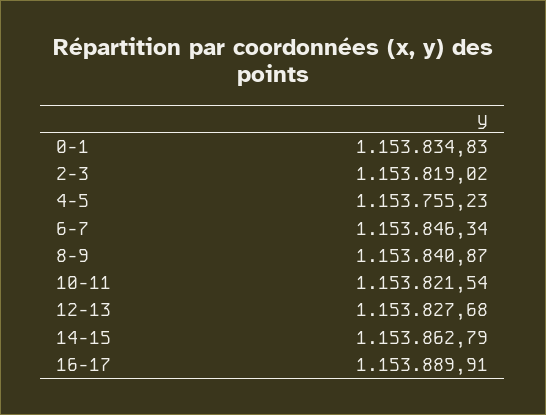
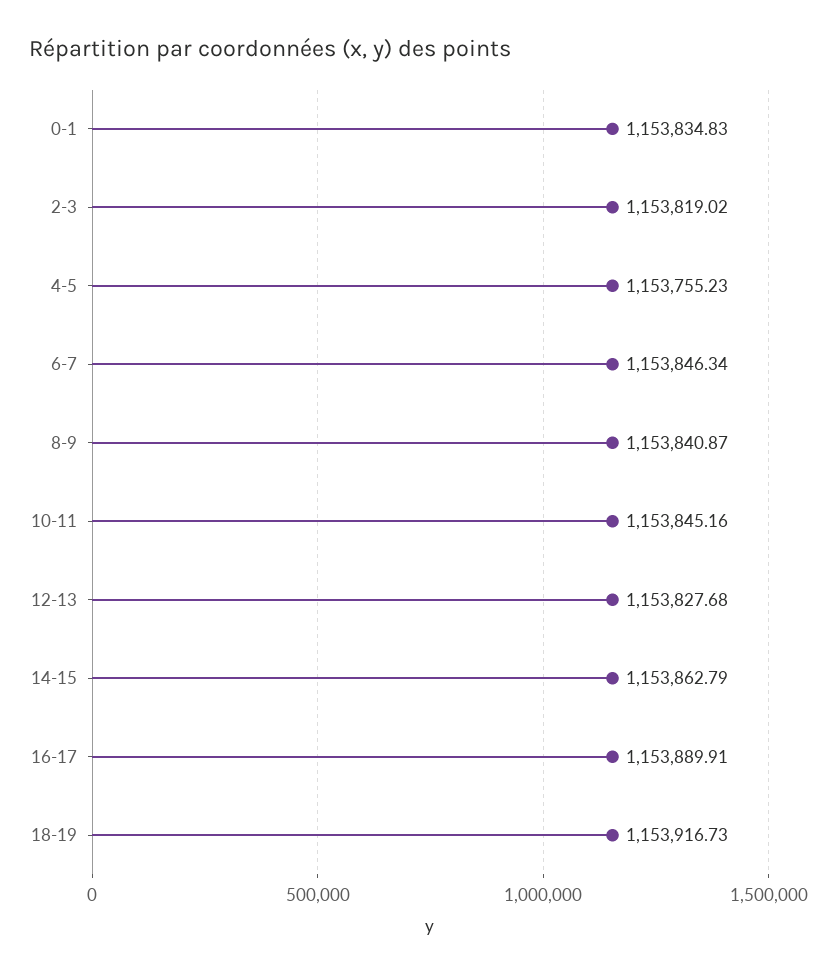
10-11: 1153821.54 -> 1153845.16
18-19: none -> 1153916.73

